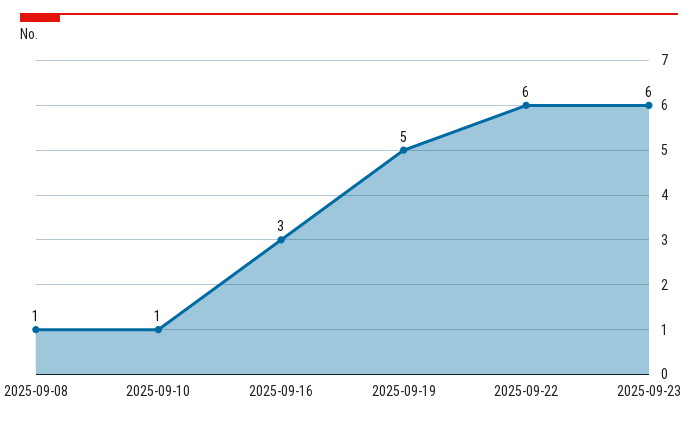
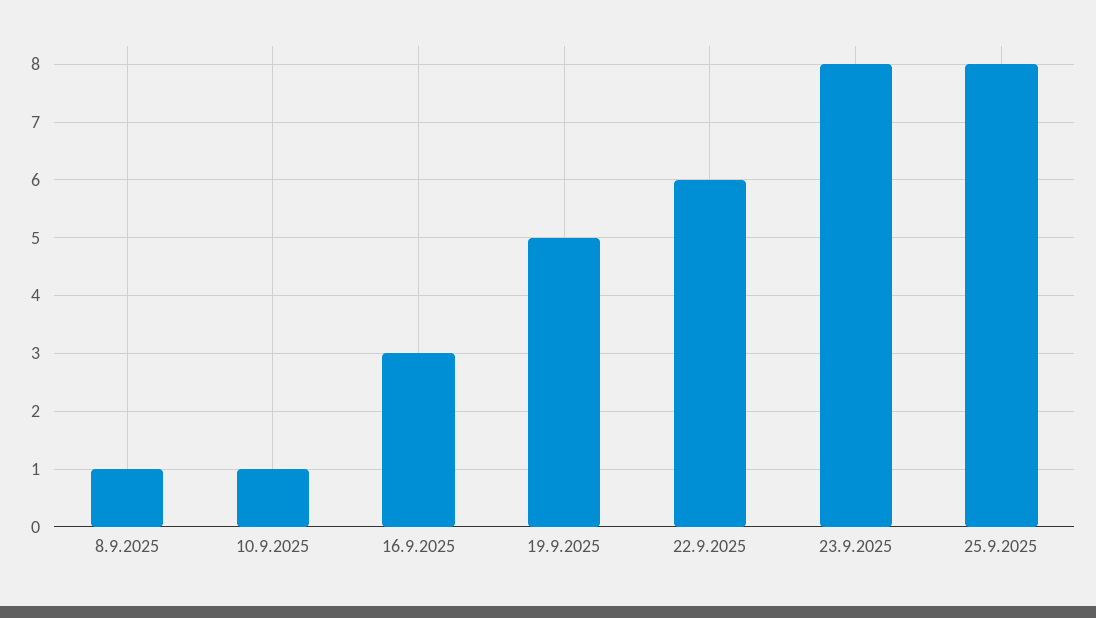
2025-09-23: 6 -> 8
25.9.2025: none -> 8

